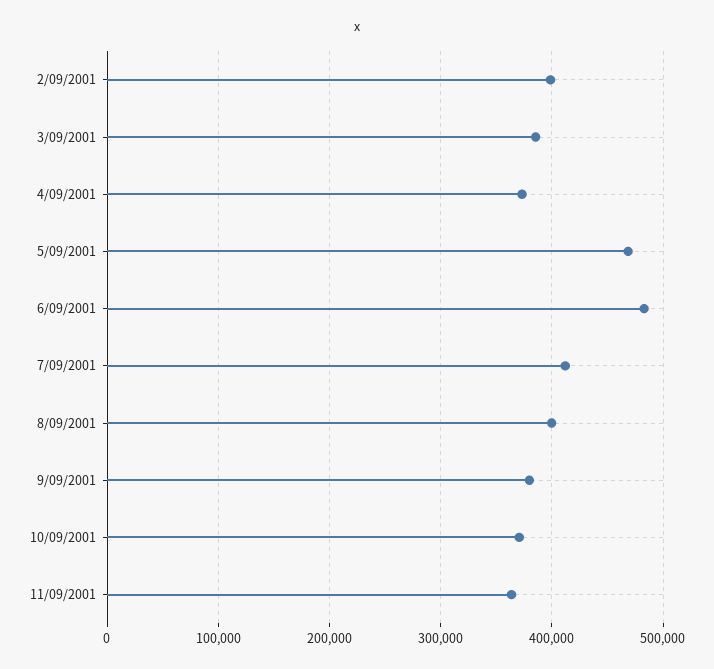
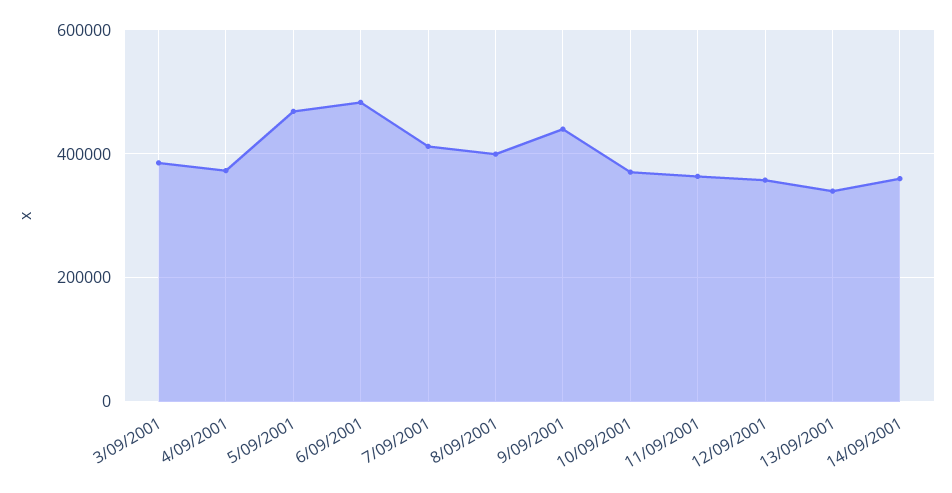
2/09/2001: 400000 -> none
9/09/2001: 380000 -> 440000
12/09/2001: none -> 360000
13/09/2001: none -> 340000
14/09/2001: none -> 360000

